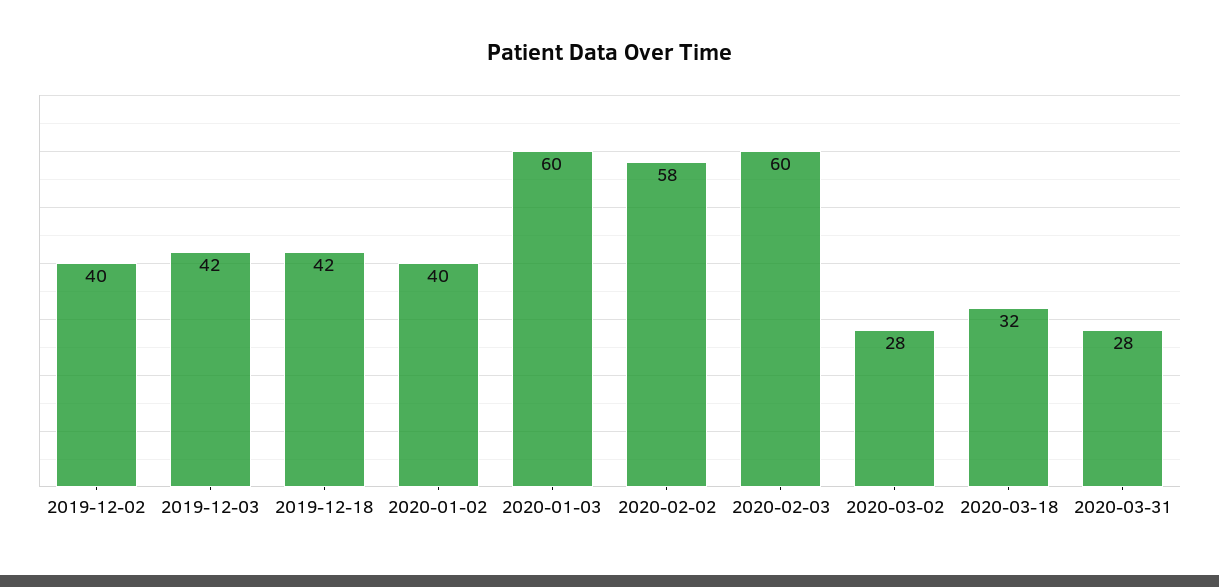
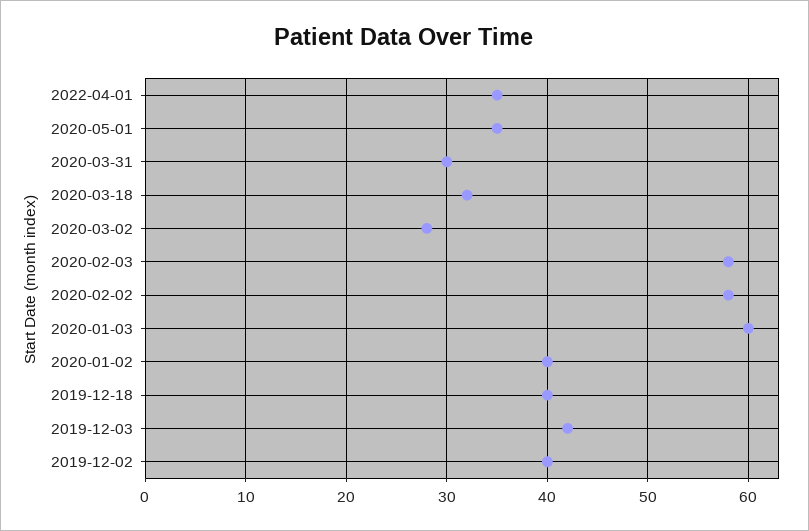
2019-12-18: 42 -> 40
2020-02-03: 60 -> 58
2020-03-31: 28 -> 30
2022-04-01: none -> 35
2020-05-01: none -> 35

